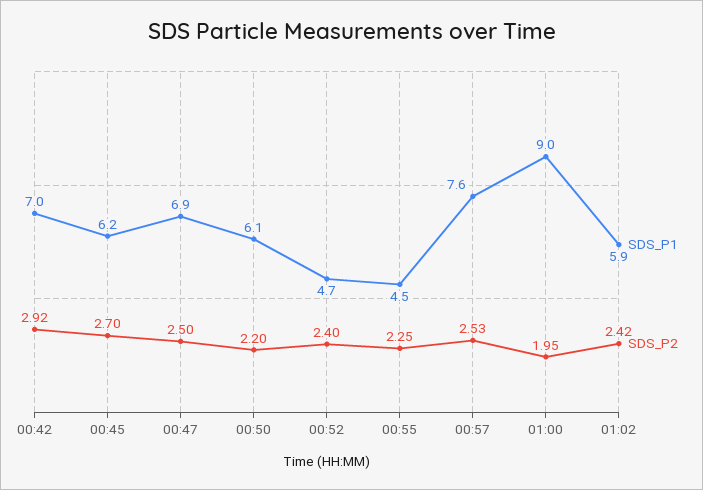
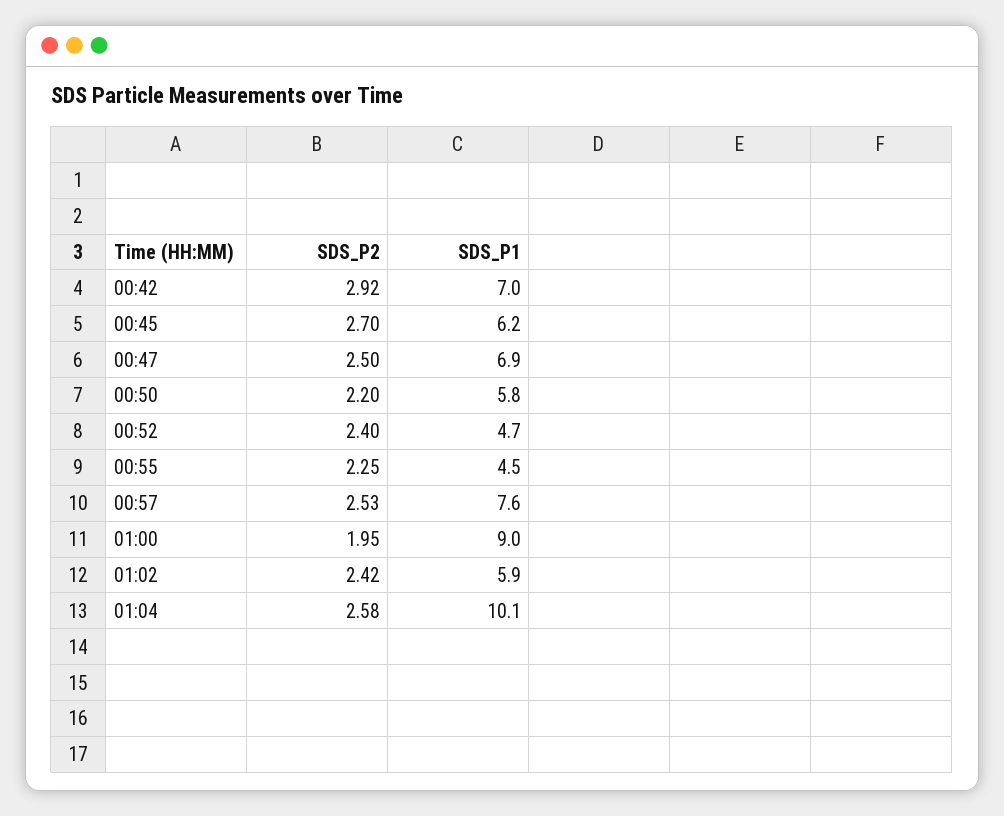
SDS_P1, 00:50: 6.1 -> 5.8
SDS_P2, 01:04: none -> 2.58
SDS_P1, 01:04: none -> 10.1

